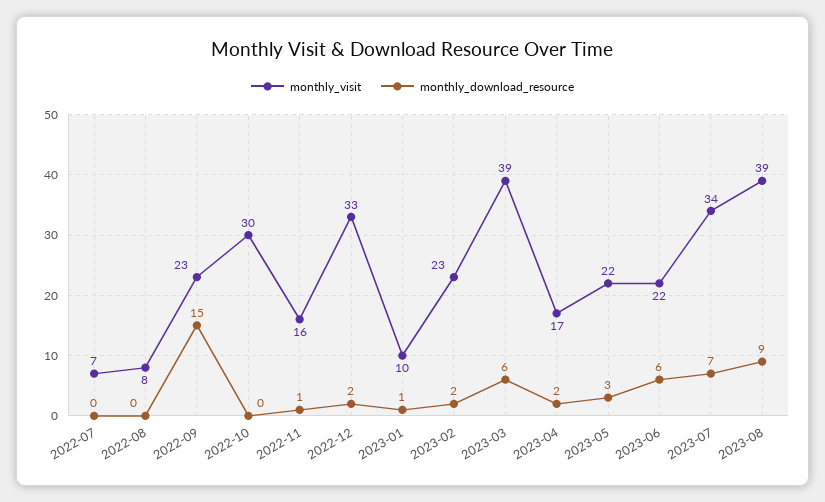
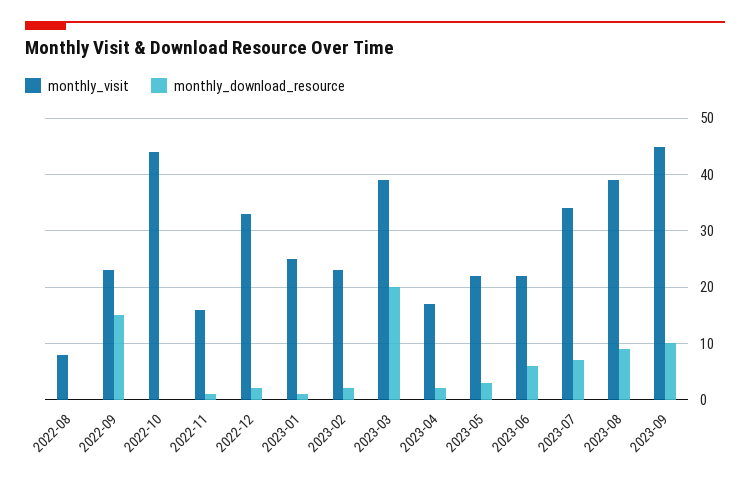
monthly_visit, 2022-07: 7 -> none
monthly_download_resource, 2022-07: 0 -> none
monthly_visit, 2022-10: 30 -> 45
monthly_visit, 2023-01: 10 -> 25
monthly_download_resource, 2023-03: 6 -> 20
monthly_visit, 2023-09: none -> 45
monthly_download_resource, 2023-09: none -> 10

